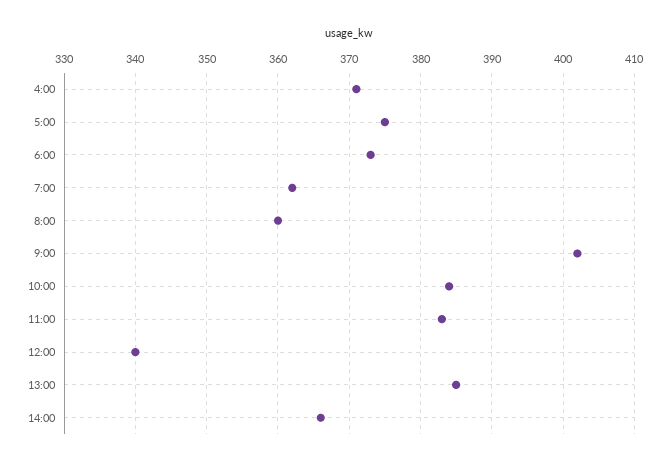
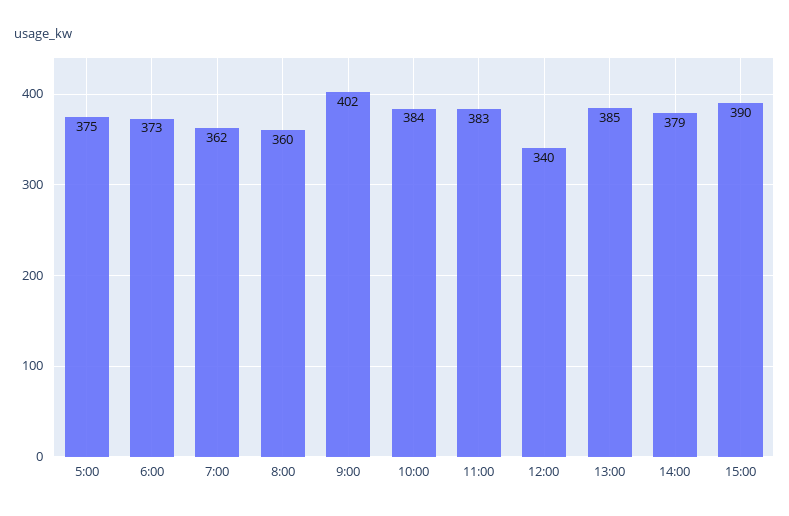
4:00: 371 -> none
14:00: 366 -> 379
15:00: none -> 390

